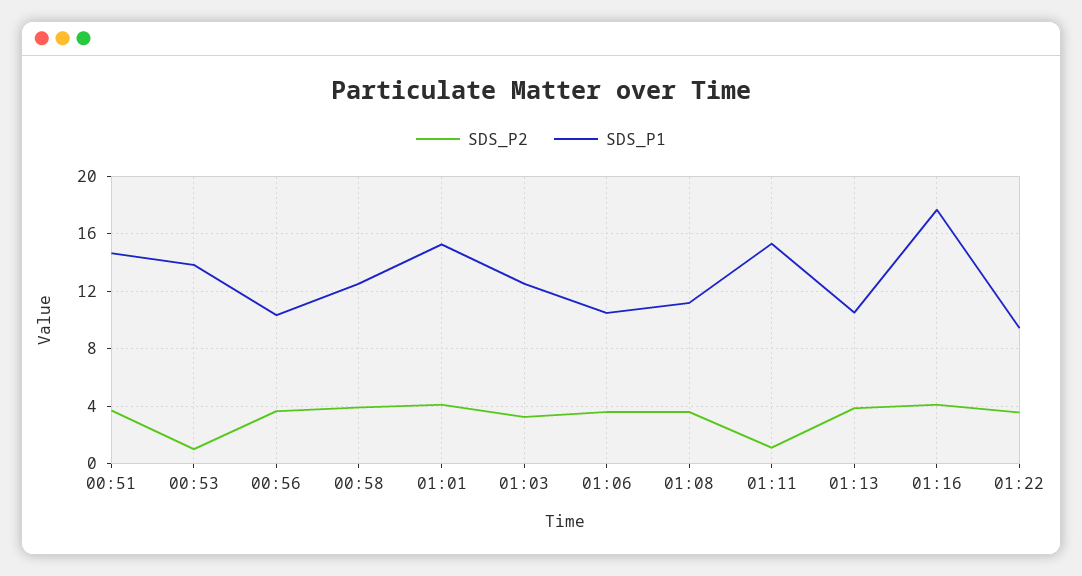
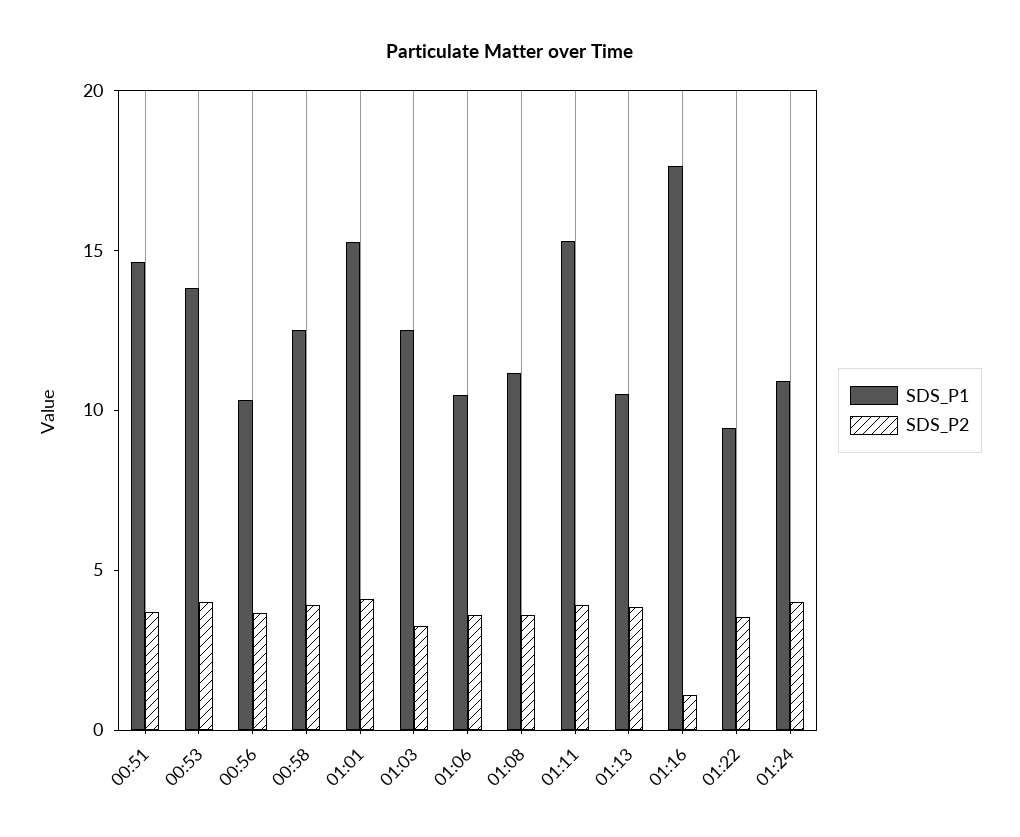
SDS_P2, 00:53: 1 -> 4
SDS_P2, 01:11: 1 -> 4
SDS_P2, 01:16: 4 -> 1
SDS_P1, 01:24: none -> 11
SDS_P2, 01:24: none -> 4

